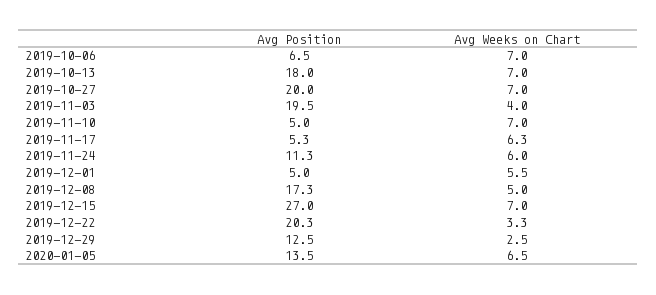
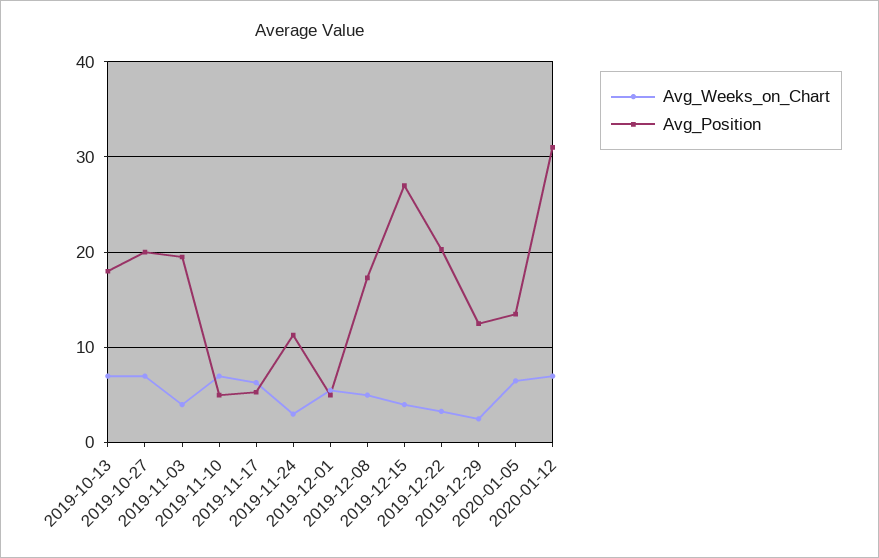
Avg Position, 2019-10-06: 6.5 -> none
Avg Weeks on Chart, 2019-10-06: 7 -> none
Avg Weeks on Chart, 2019-11-24: 6 -> 3
Avg Weeks on Chart, 2019-12-15: 7 -> 4
Avg Weeks on Chart, 2020-01-12: none -> 7
Avg Position, 2020-01-12: none -> 31

